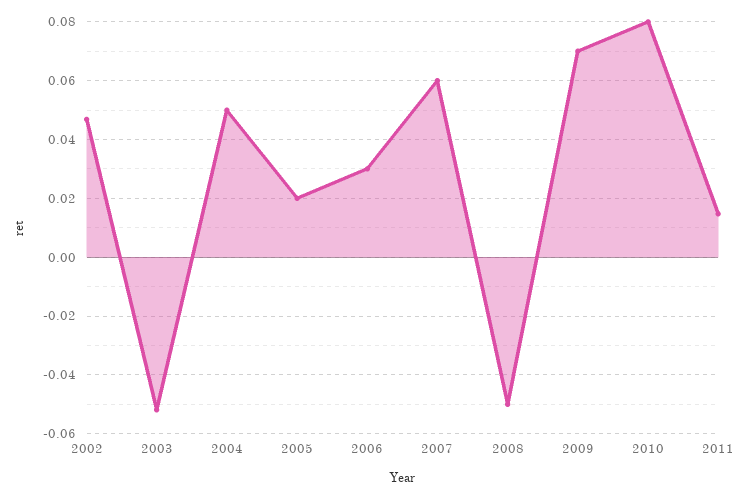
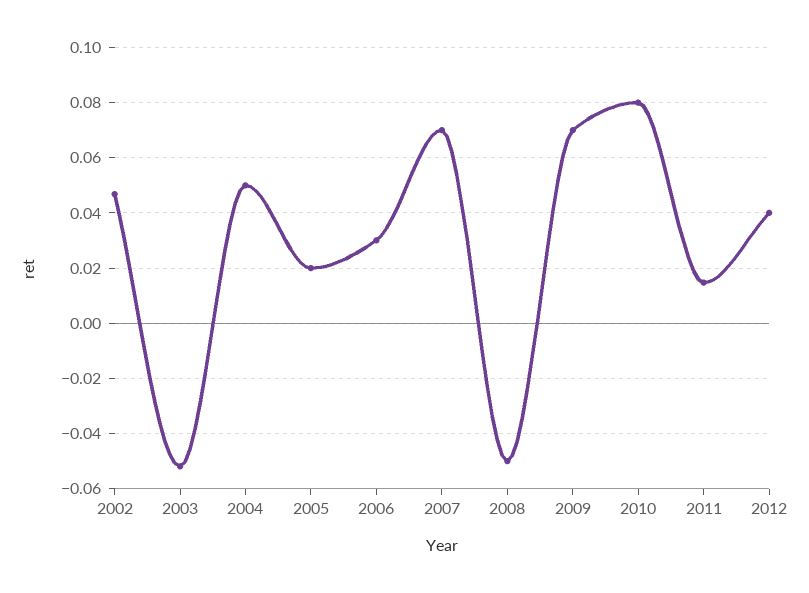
2007: 0.06 -> 0.07
2012: none -> 0.04

